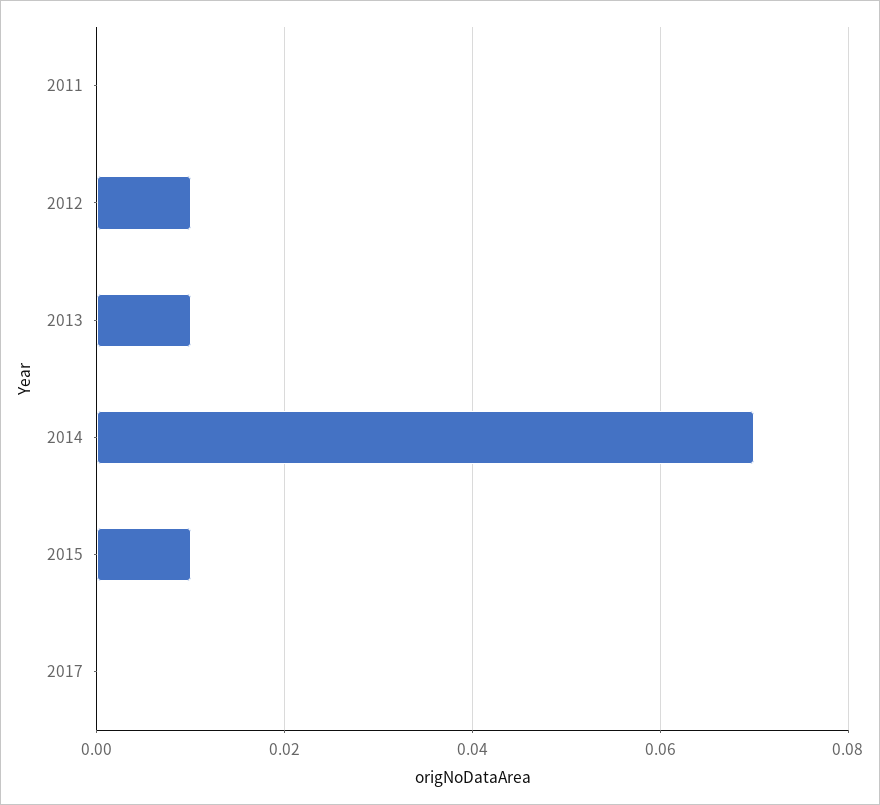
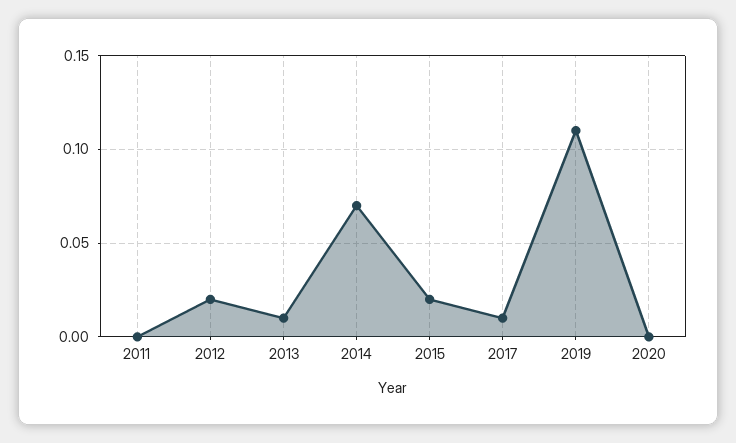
2012: 0.01 -> 0.02
2015: 0.01 -> 0.02
2017: 0 -> 0.01
2019: none -> 0.11
2020: none -> 0

